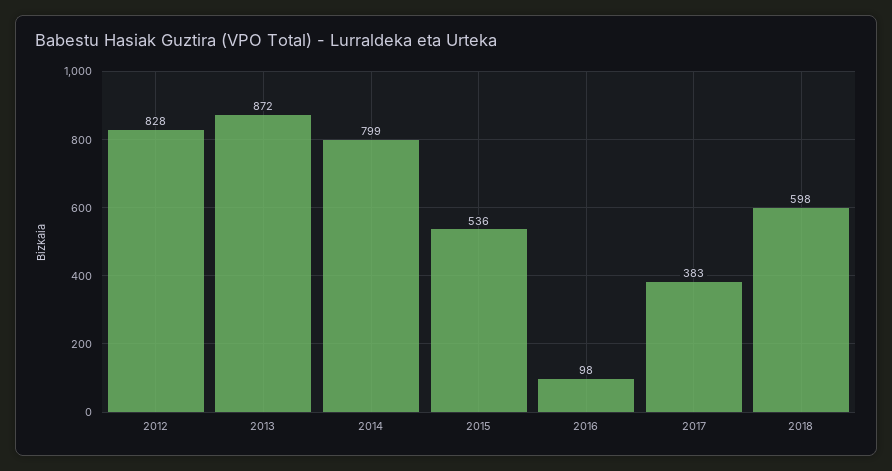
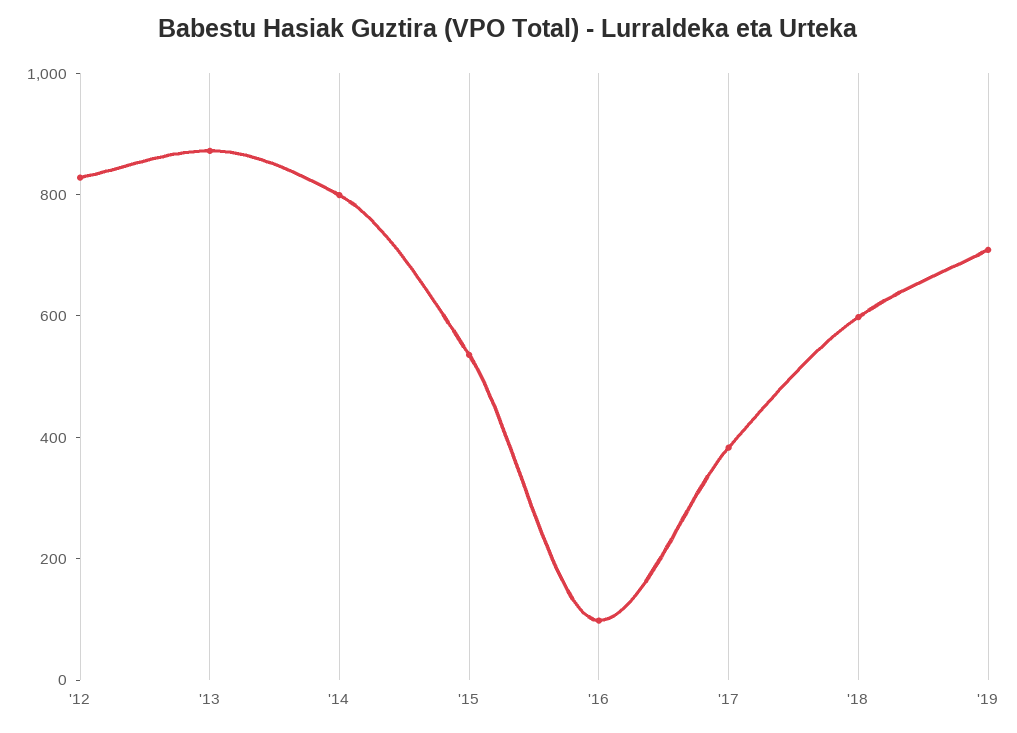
'19: none -> 700

